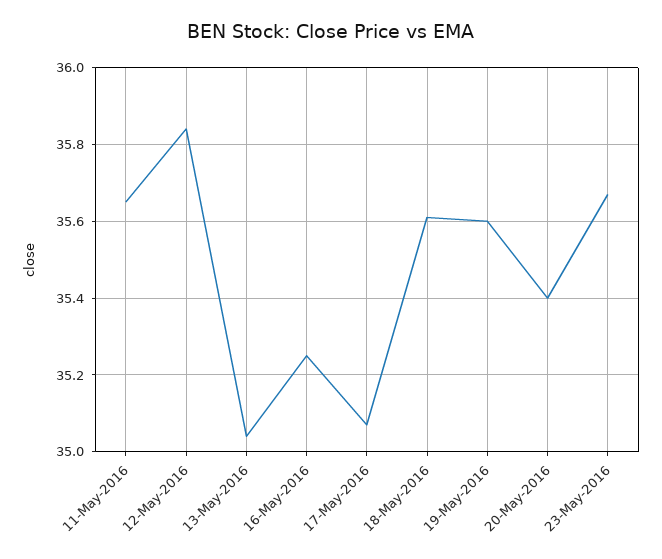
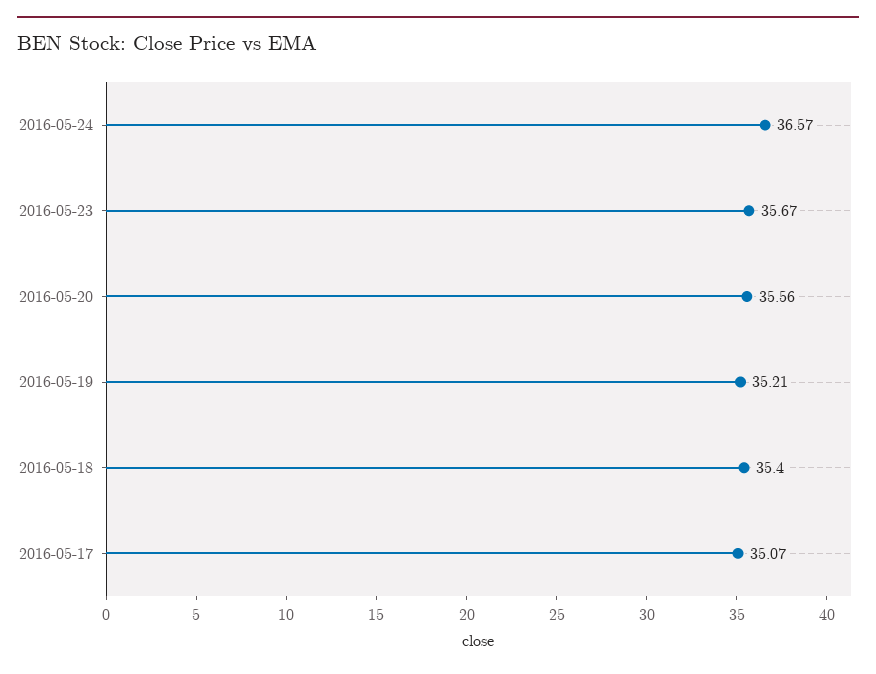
11-May-2016: 35.65 -> none
12-May-2016: 35.85 -> none
13-May-2016: 35.05 -> none
16-May-2016: 35.25 -> none
18-May-2016: 35.6 -> 35.4
19-May-2016: 35.6 -> 35.21
20-May-2016: 35.4 -> 35.56
2016-05-24: none -> 36.57

